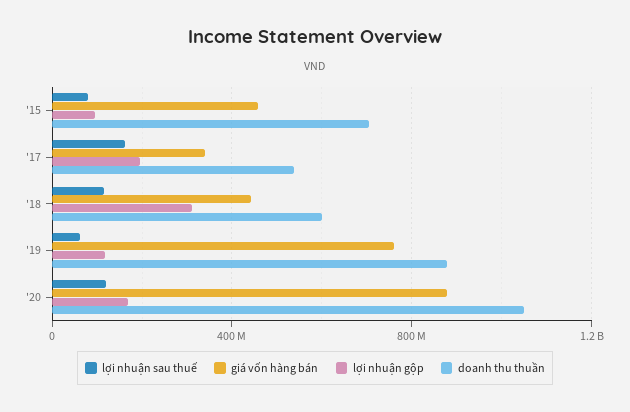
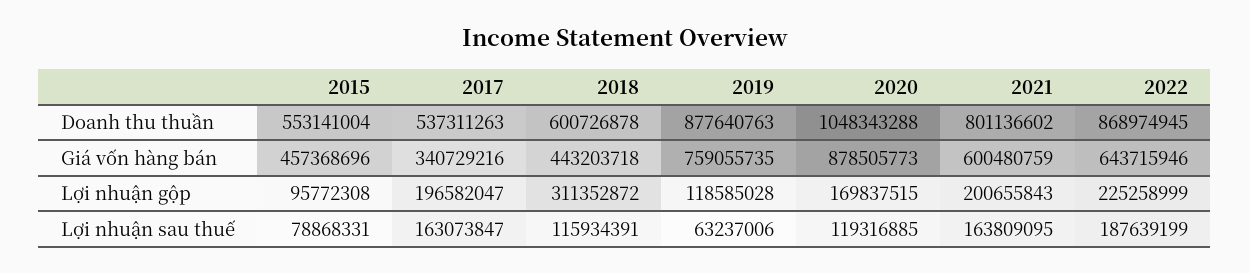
doanh thu thuần, '15: 700000000 -> 553141004
doanh thu thuần, 2021: none -> 801136602
doanh thu thuần, 2022: none -> 868974945
giá vốn hàng bán, 2021: none -> 600480759
giá vốn hàng bán, 2022: none -> 643715946
lợi nhuận gộp, 2021: none -> 200655843
lợi nhuận gộp, 2022: none -> 225258999
lợi nhuận sau thuế, 2021: none -> 163809095
lợi nhuận sau thuế, 2022: none -> 187639199

